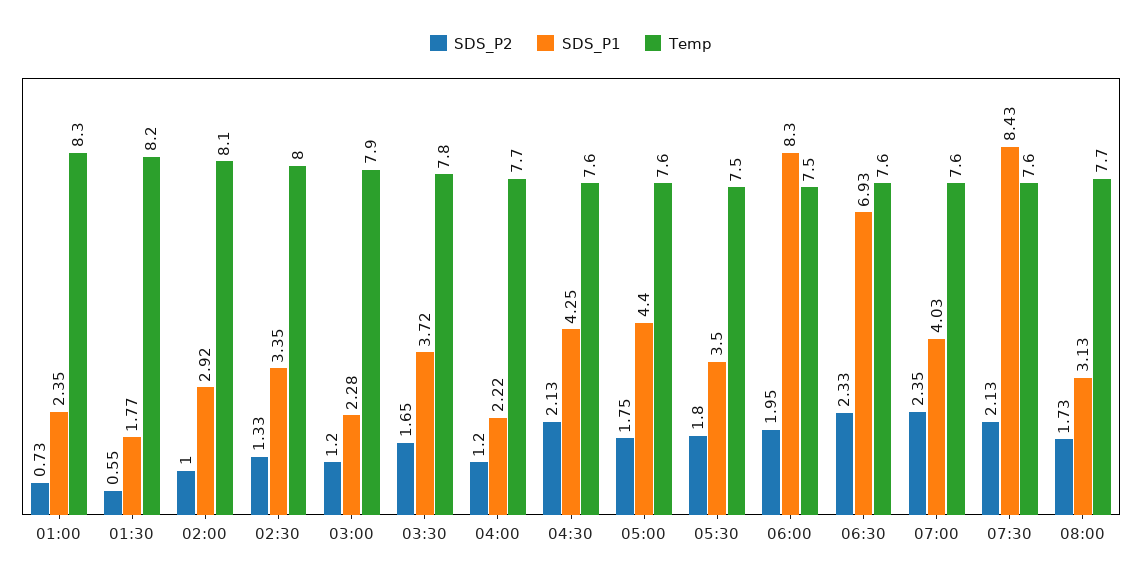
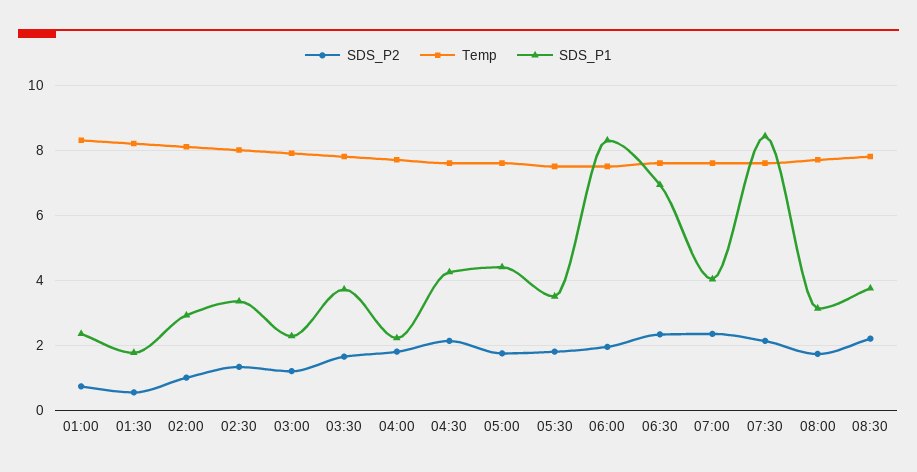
SDS_P2, 04:00: 1.2 -> 1.8
SDS_P2, 08:30: none -> 2.2
Temp, 08:30: none -> 7.8
SDS_P1, 08:30: none -> 3.8

